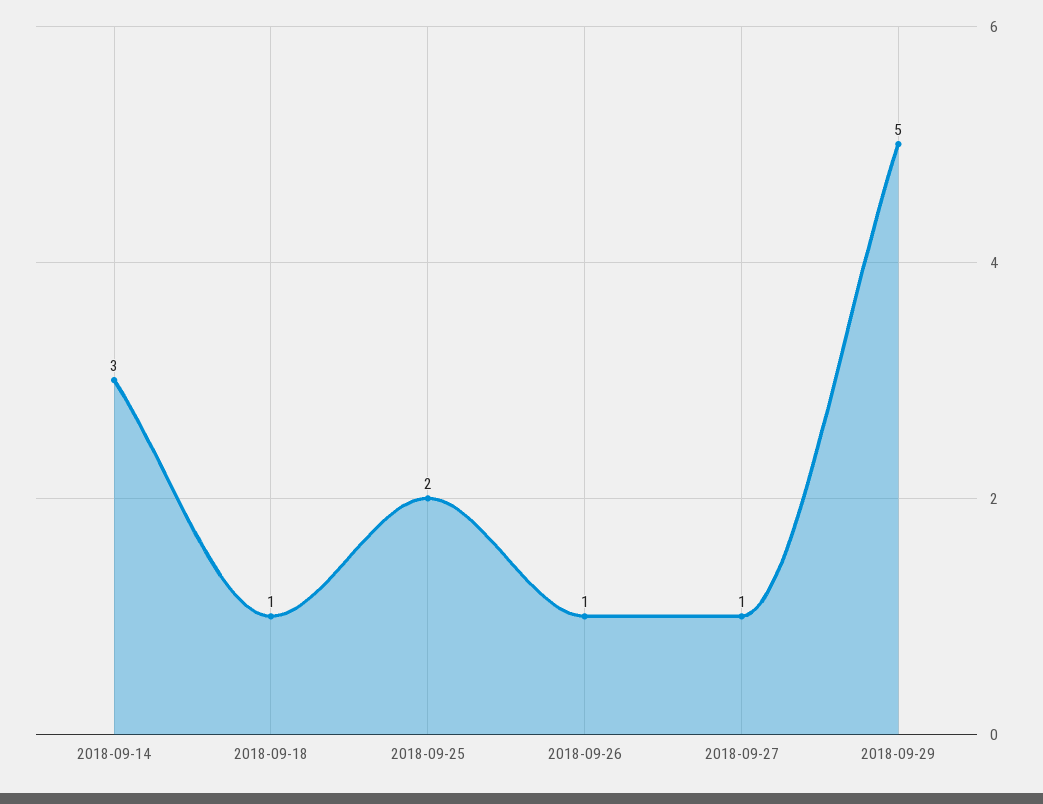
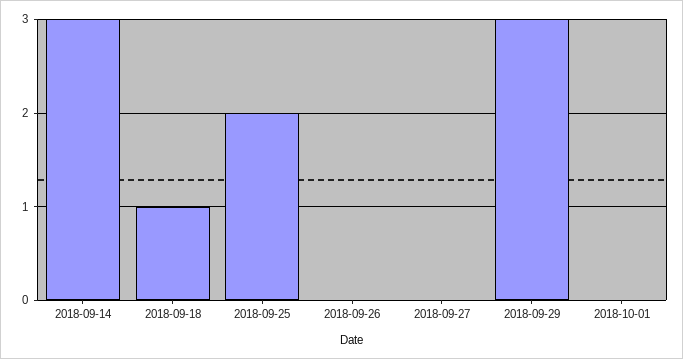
2018-09-26: 1 -> 0
2018-09-27: 1 -> 0
2018-09-29: 5 -> 3
2018-10-01: none -> 0

